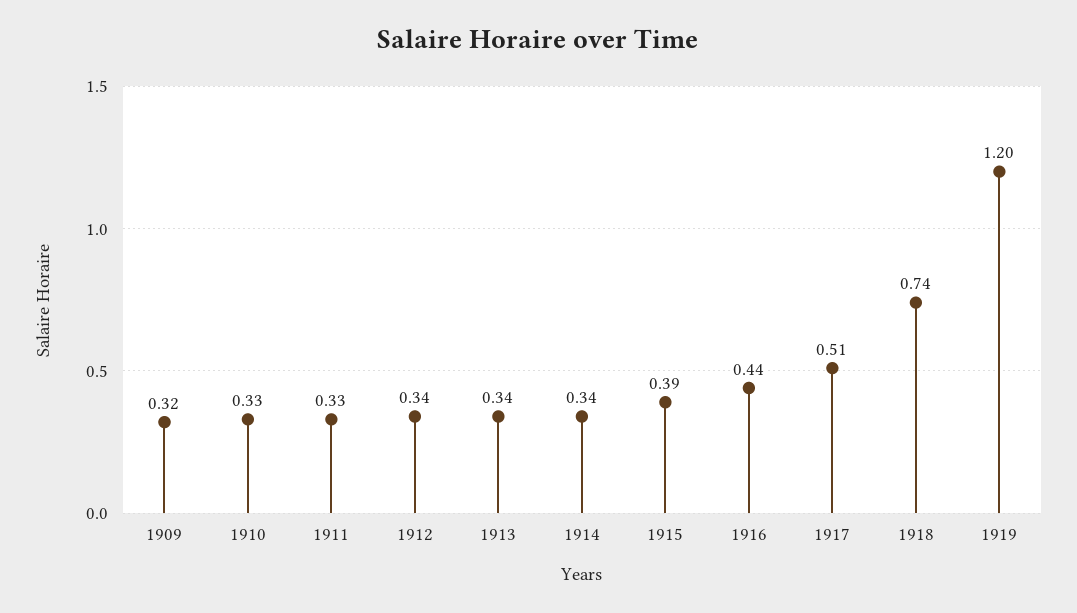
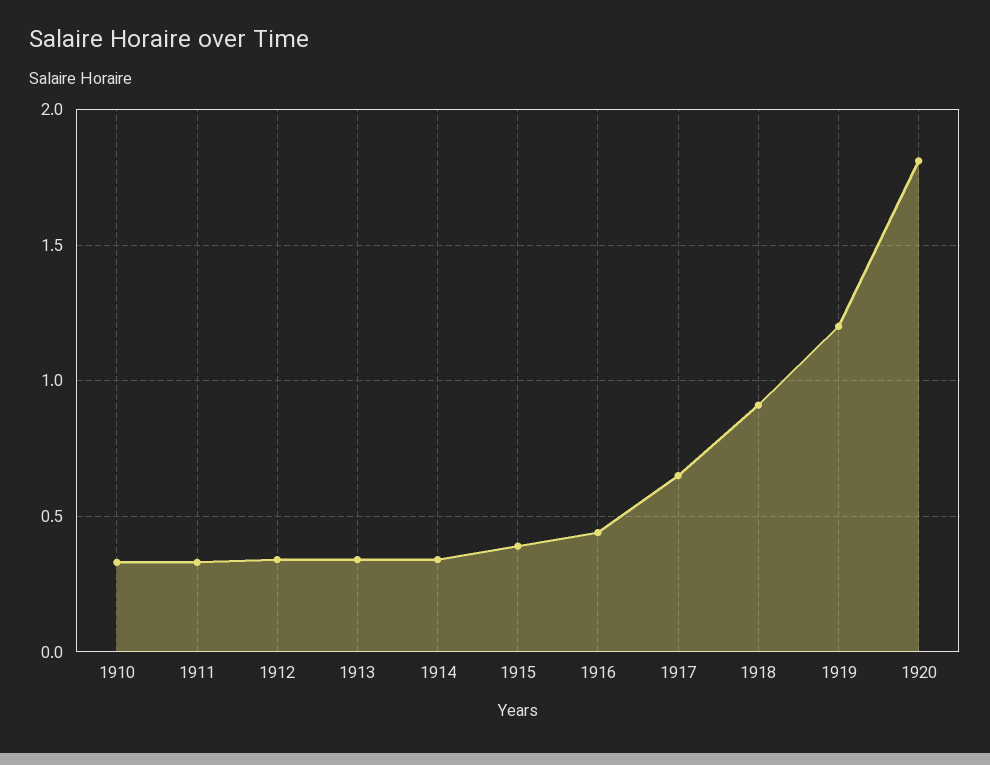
1909: 0.32 -> none
1917: 0.51 -> 0.65
1918: 0.74 -> 0.9
1920: none -> 1.8

